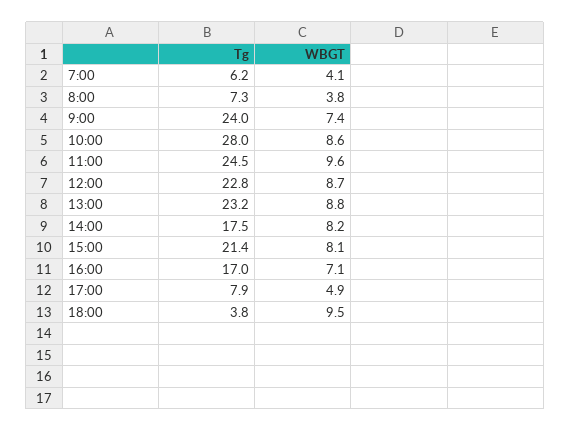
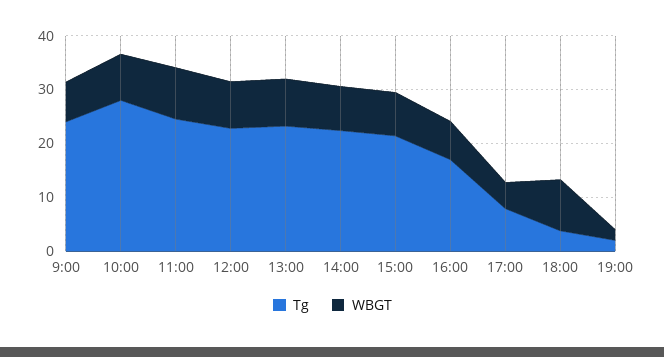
Tg, 7:00: 6.2 -> none
WBGT, 7:00: 4.1 -> none
Tg, 8:00: 7.3 -> none
WBGT, 8:00: 3.8 -> none
Tg, 14:00: 17.5 -> 22
Tg, 19:00: none -> 2
WBGT, 19:00: none -> 2

